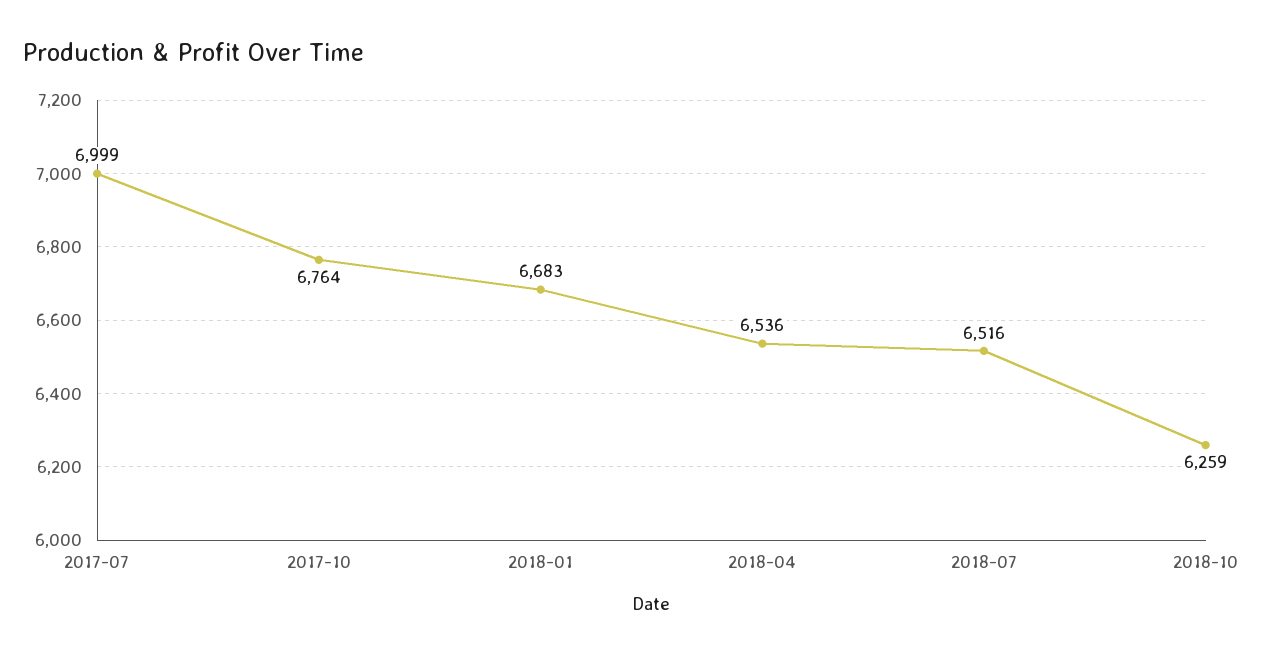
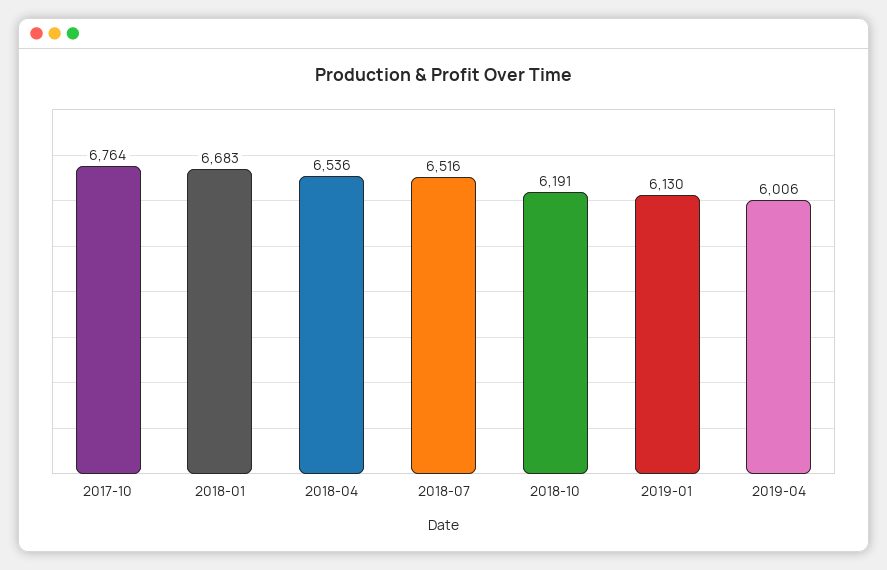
2017-07: 6999 -> none
2018-10: 6259 -> 6191
2019-01: none -> 6130
2019-04: none -> 6006

